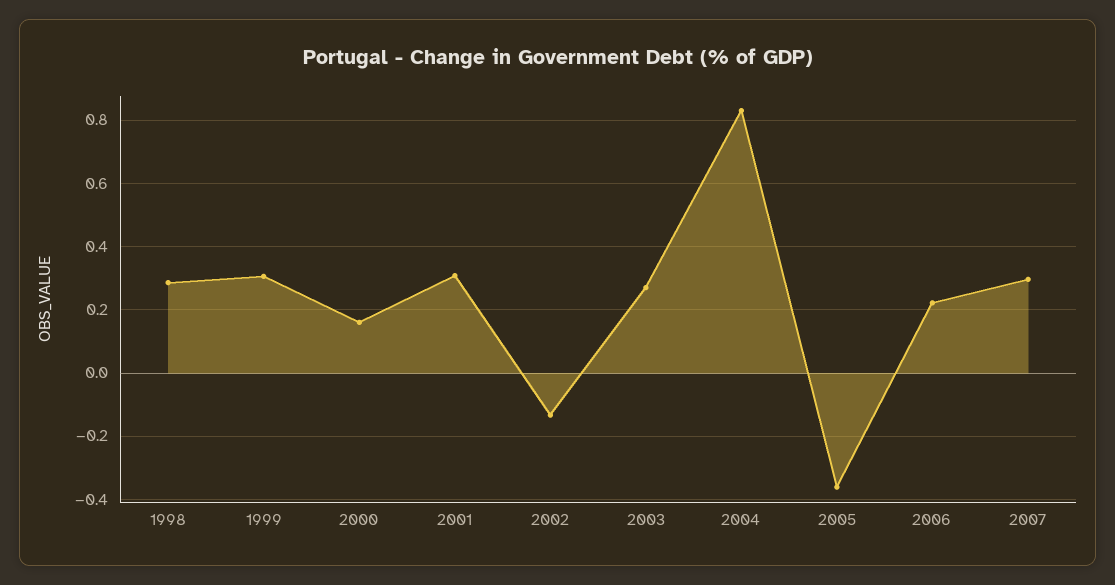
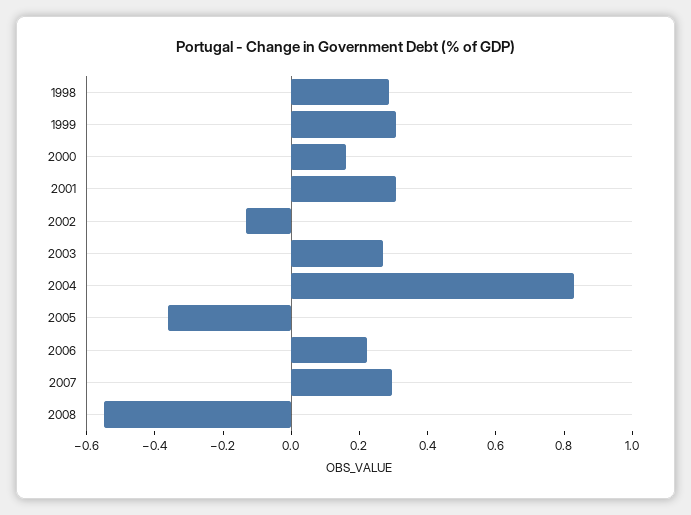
2008: none -> -0.55

